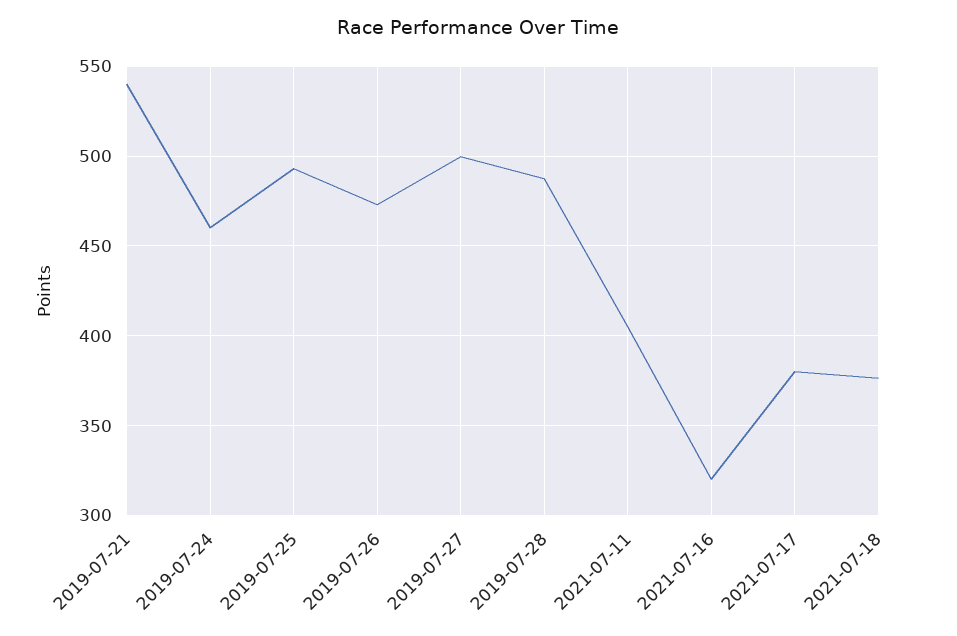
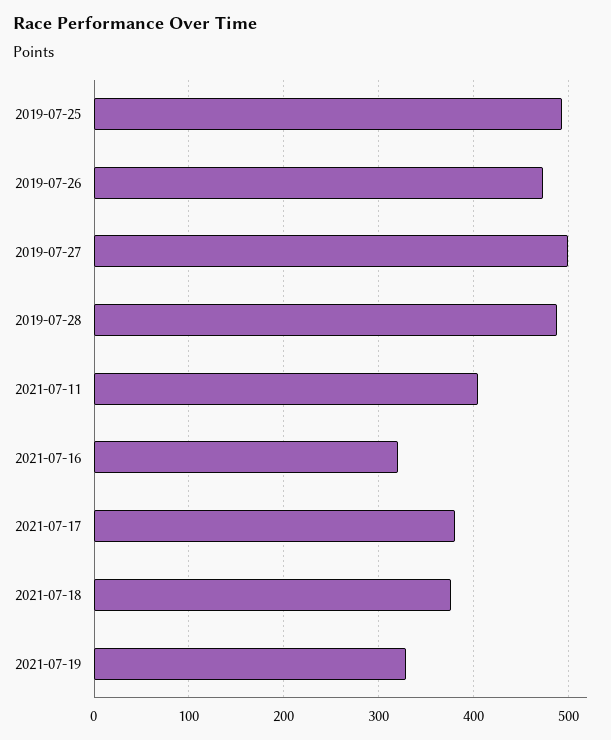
2019-07-21: 540 -> none
2019-07-24: 460 -> none
2021-07-19: none -> 330

